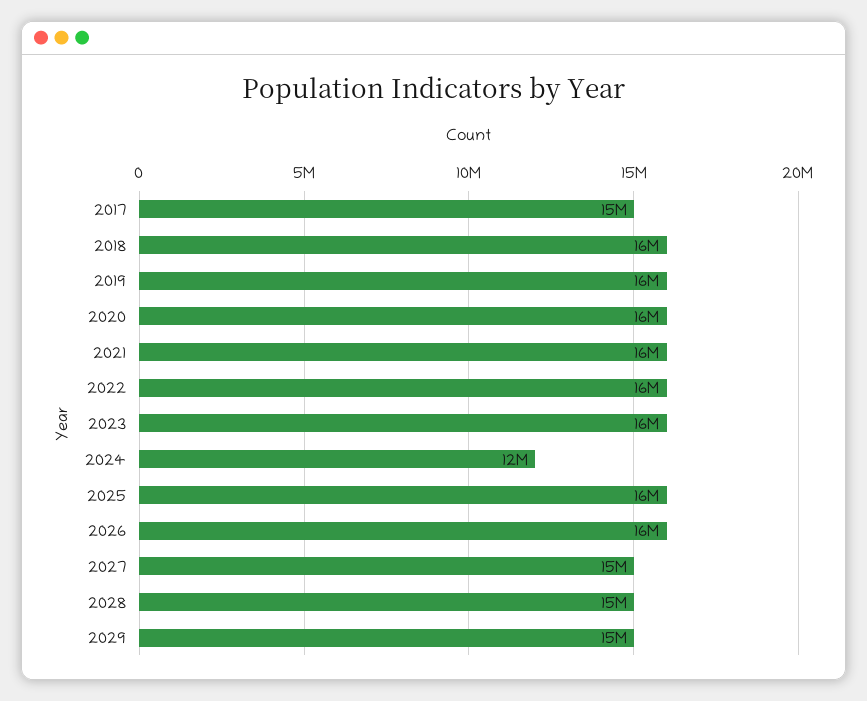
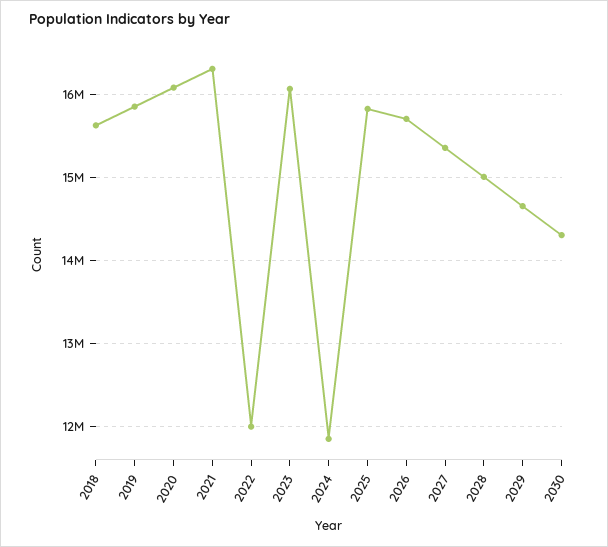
2017: 15000000 -> none
2022: 16000000 -> 12000000
2030: none -> 14300000

